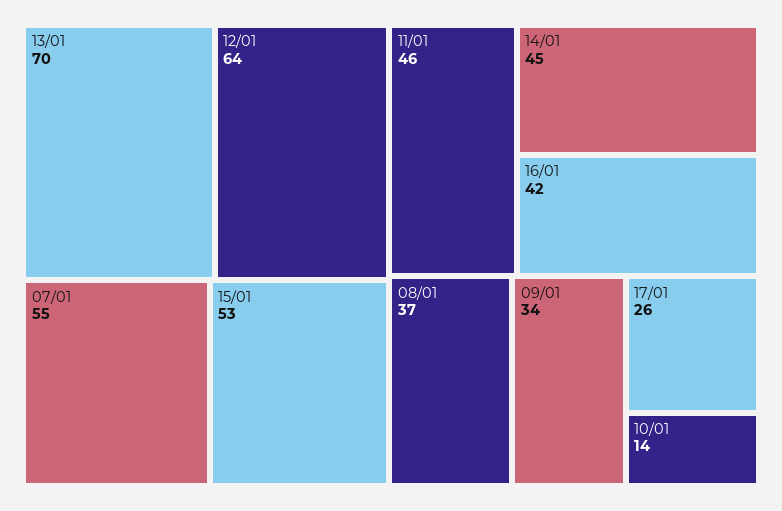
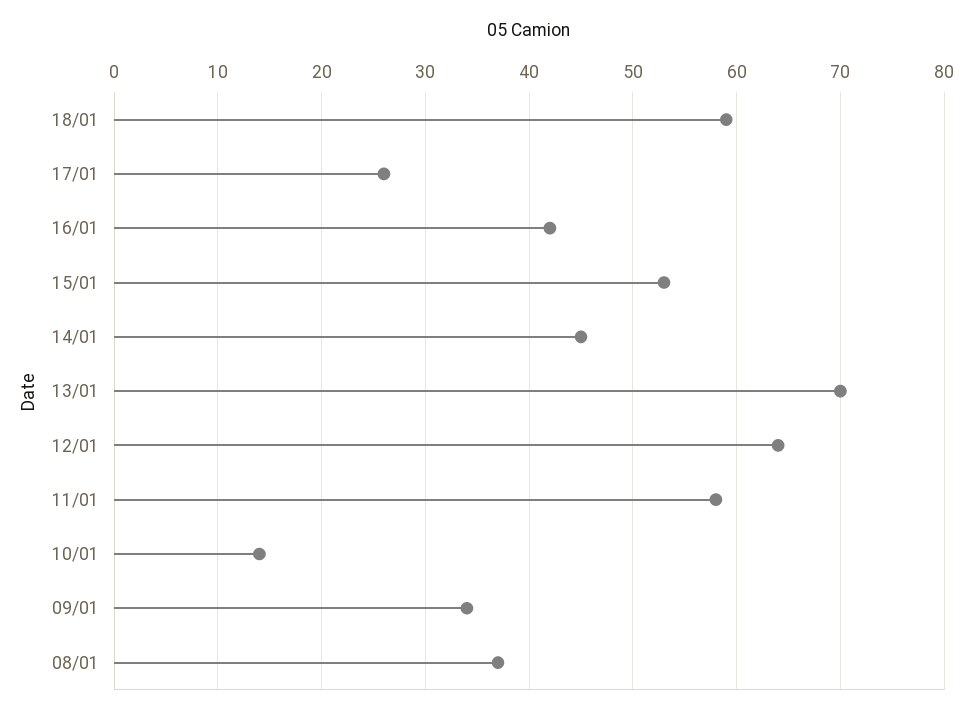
07/01: 55 -> none
11/01: 46 -> 58
18/01: none -> 59

